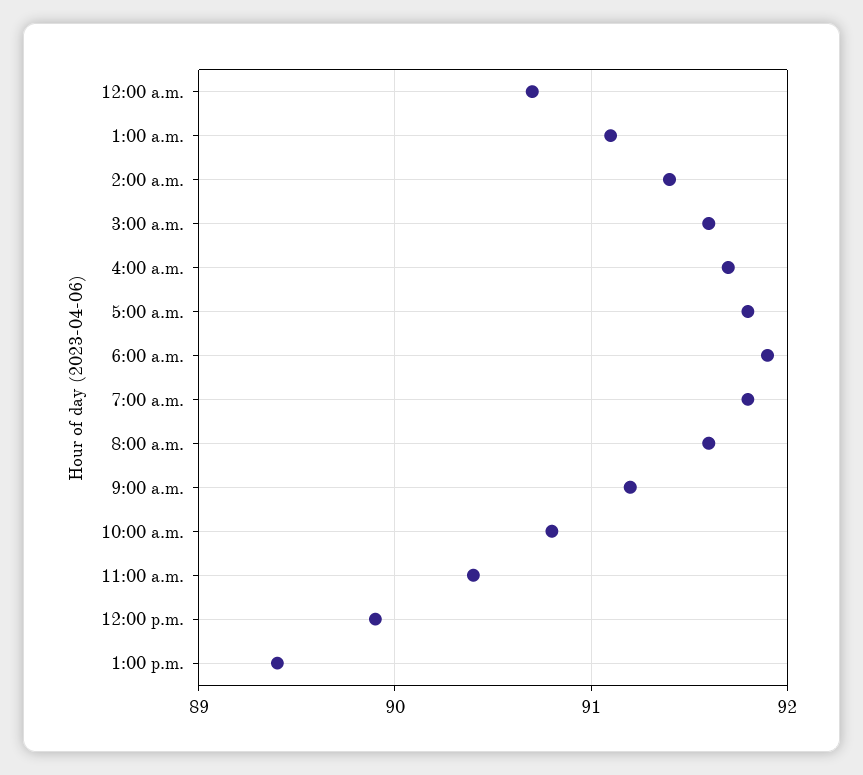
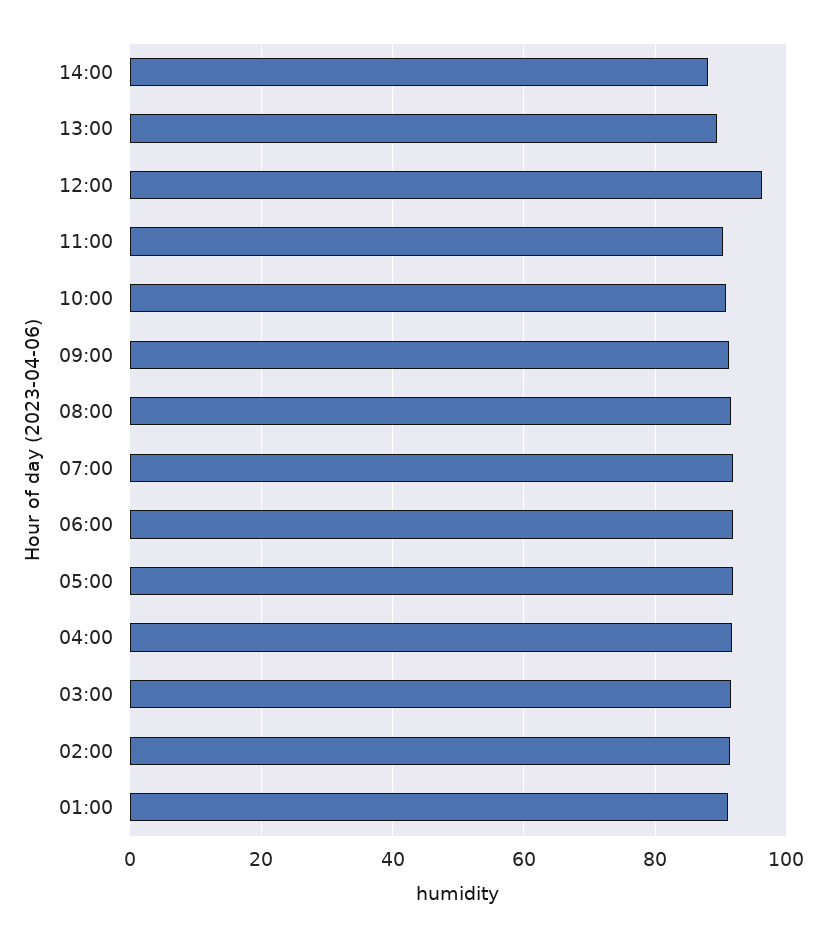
12:00 a.m.: 90.7 -> none
12:00 p.m.: 89.9 -> 96
14:00: none -> 88

